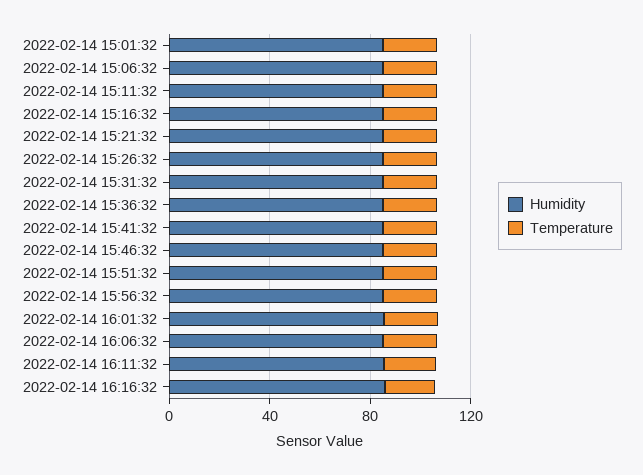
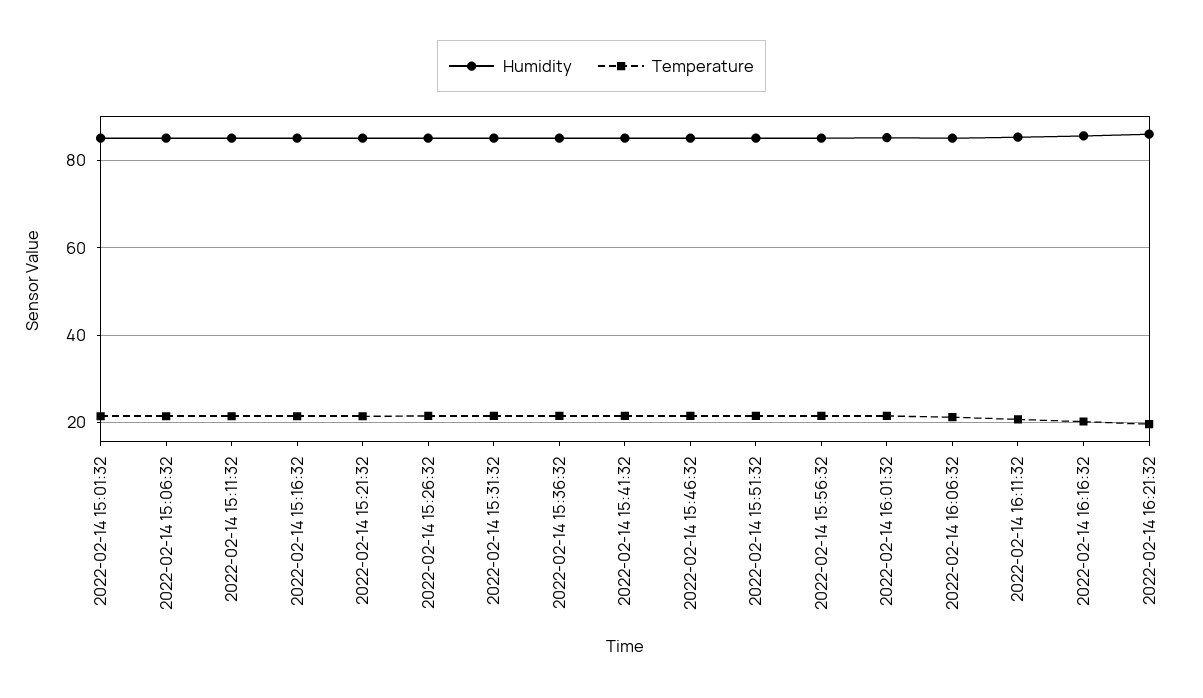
Humidity, 2022-02-14 16:21:32: none -> 86
Temperature, 2022-02-14 16:21:32: none -> 20

